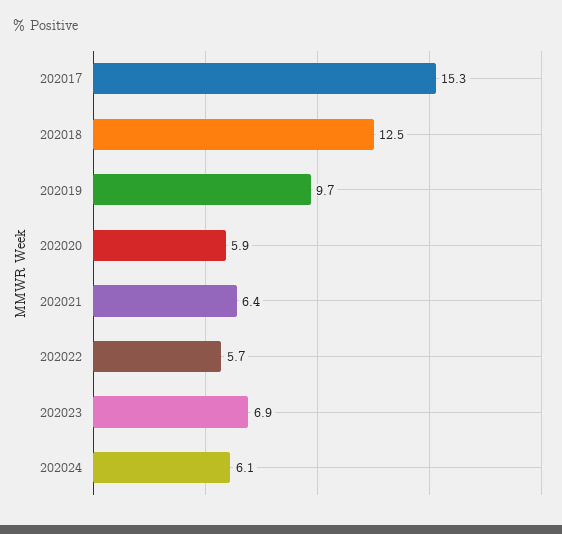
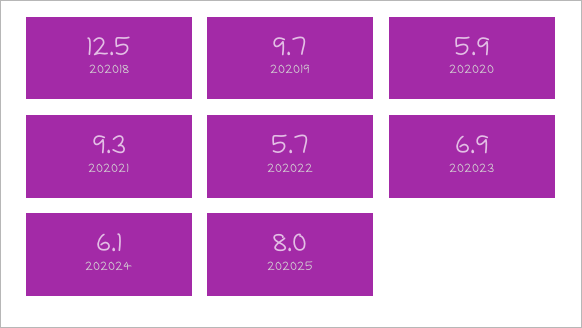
202017: 15.3 -> none
202021: 6.4 -> 9.3
202025: none -> 8

